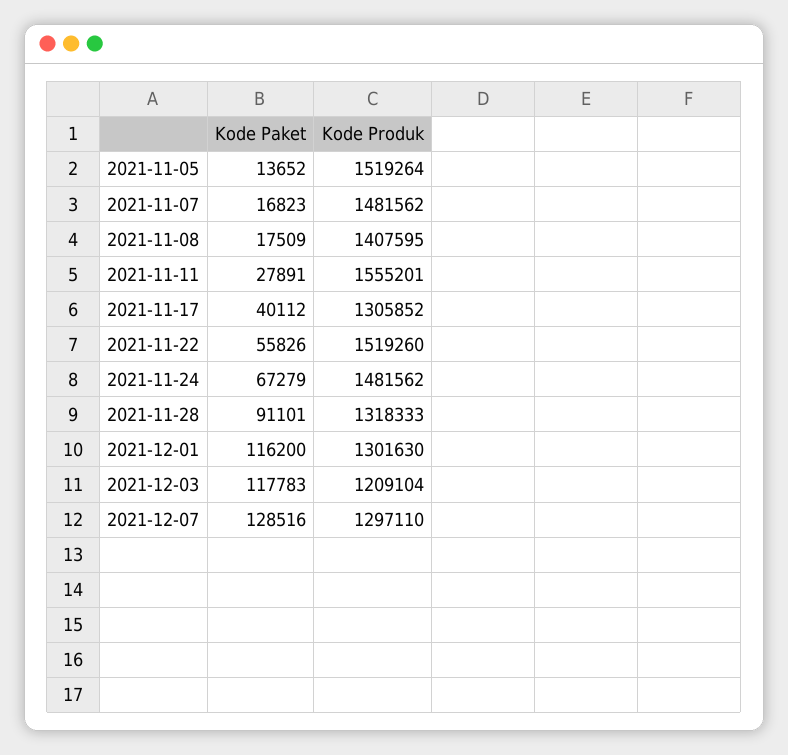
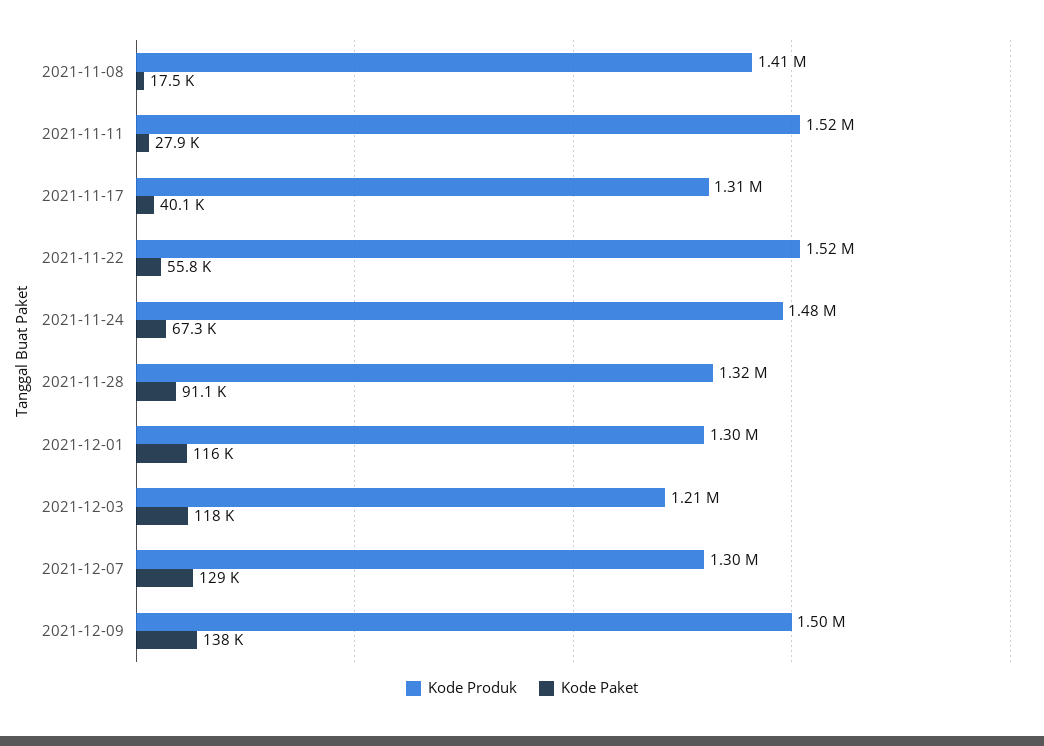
Kode Paket, 2021-11-05: 13652 -> none
Kode Produk, 2021-11-05: 1519264 -> none
Kode Paket, 2021-11-07: 16823 -> none
Kode Produk, 2021-11-07: 1481562 -> none
Kode Produk, 2021-11-11: 1555201 -> 1520000
Kode Produk, 2021-12-09: none -> 1500000
Kode Paket, 2021-12-09: none -> 138000

